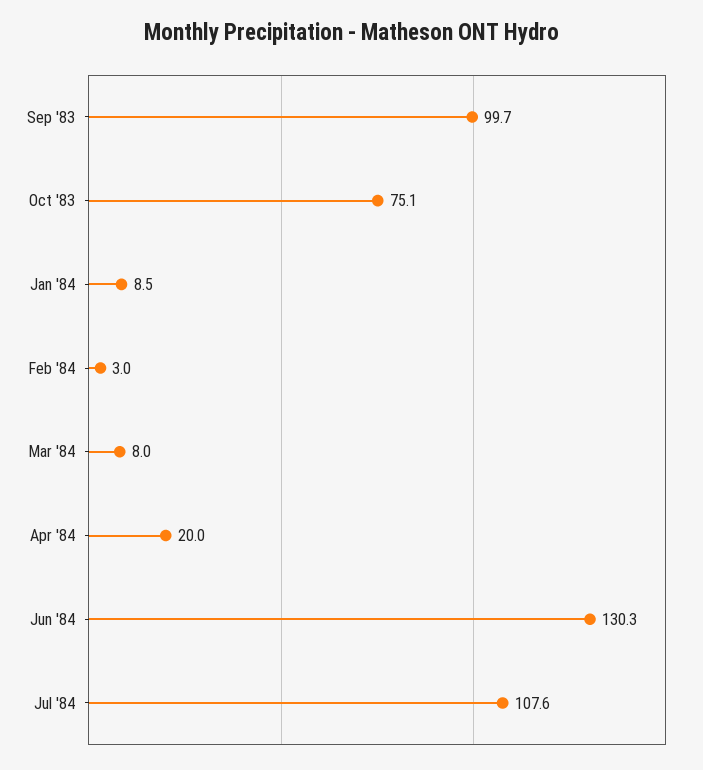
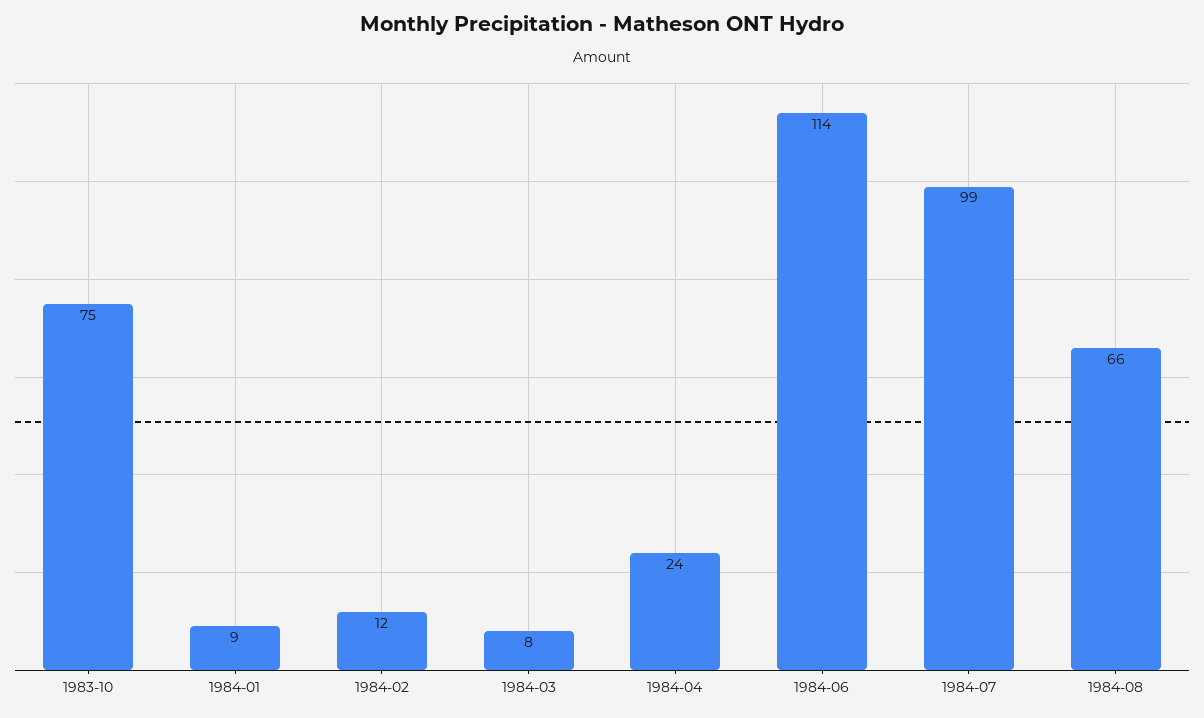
Sep '83: 99.7 -> none
Feb '84: 3 -> 12
Apr '84: 20 -> 24
Jun '84: 130.3 -> 114
Jul '84: 107.6 -> 99
1984-08: none -> 66

